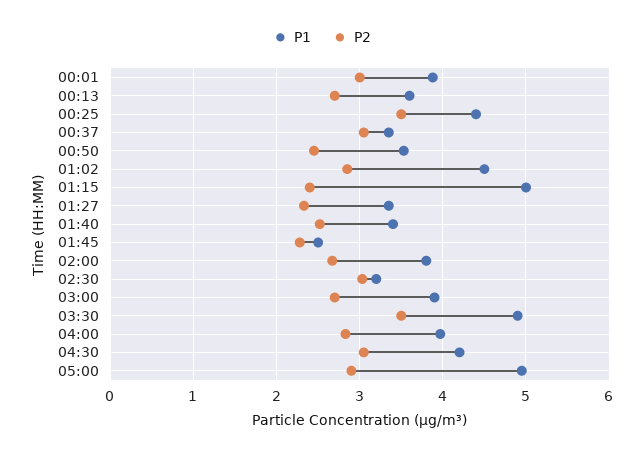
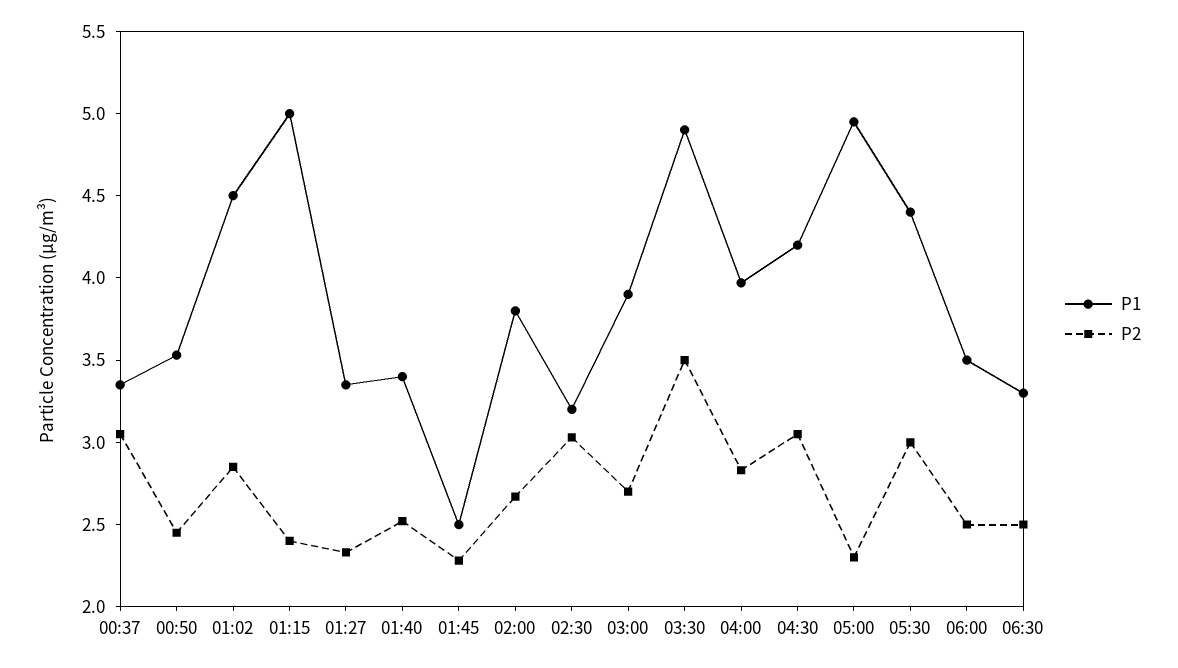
P1, 00:01: 3.9 -> none
P2, 00:01: 3 -> none
P1, 00:13: 3.6 -> none
P2, 00:13: 2.7 -> none
P1, 00:25: 4.4 -> none
P2, 00:25: 3.5 -> none
P2, 05:00: 2.9 -> 2.3
P1, 05:30: none -> 4.4
P2, 05:30: none -> 3
P1, 06:00: none -> 3.5
P2, 06:00: none -> 2.5
P1, 06:30: none -> 3.3
P2, 06:30: none -> 2.5

